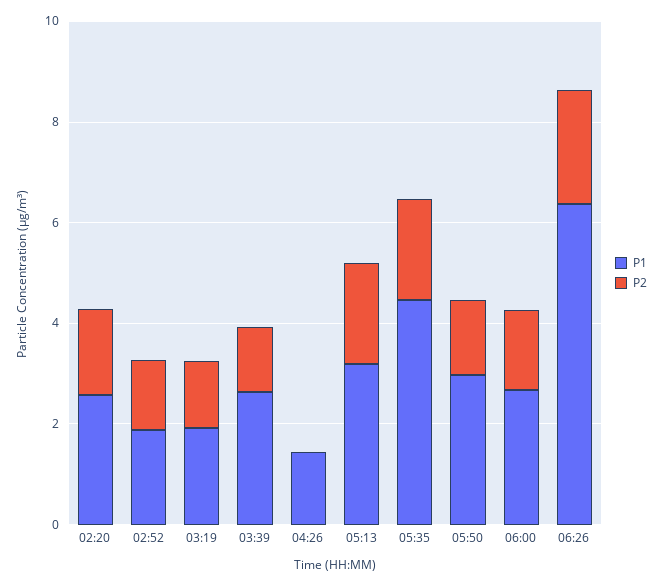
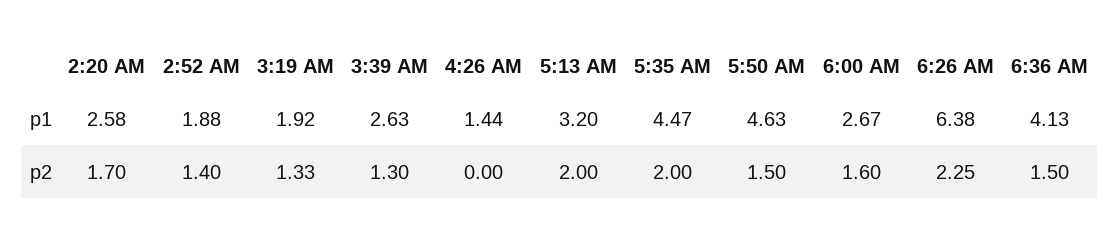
P1, 05:50: 3 -> 4.63
P1, 6:36 AM: none -> 4.13
P2, 6:36 AM: none -> 1.5

